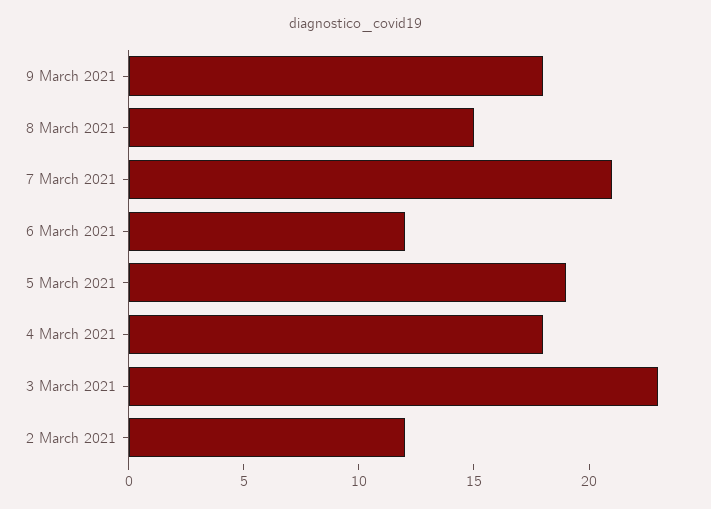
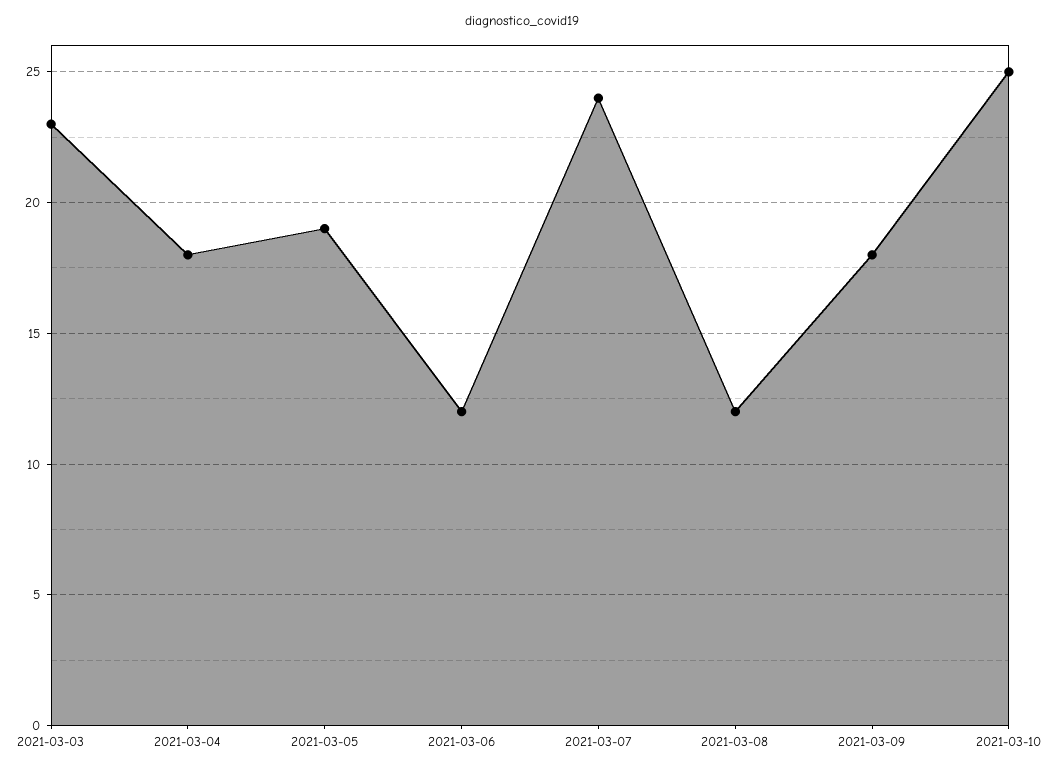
8 March 2021: 15 -> 12
7 March 2021: 21 -> 24
2 March 2021: 12 -> none
2021-03-10: none -> 25

